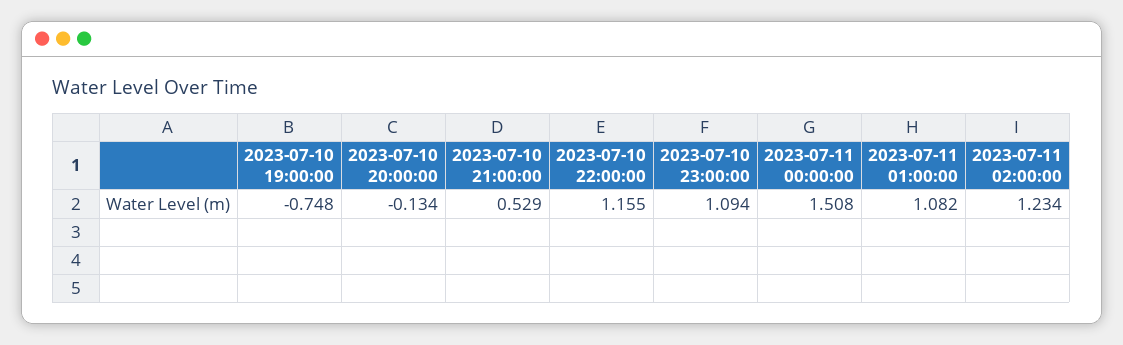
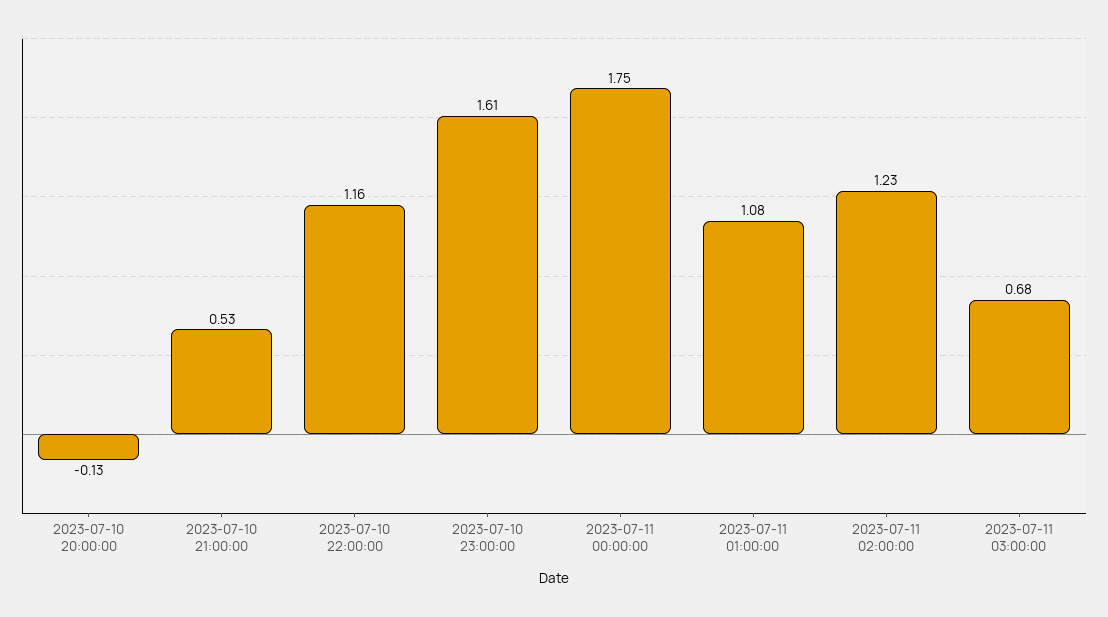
2023-07-10 19:00:00: -0.748 -> none
2023-07-10 23:00:00: 1.094 -> 1.61
2023-07-11 00:00:00: 1.508 -> 1.75
2023-07-11 03:00:00: none -> 0.68

